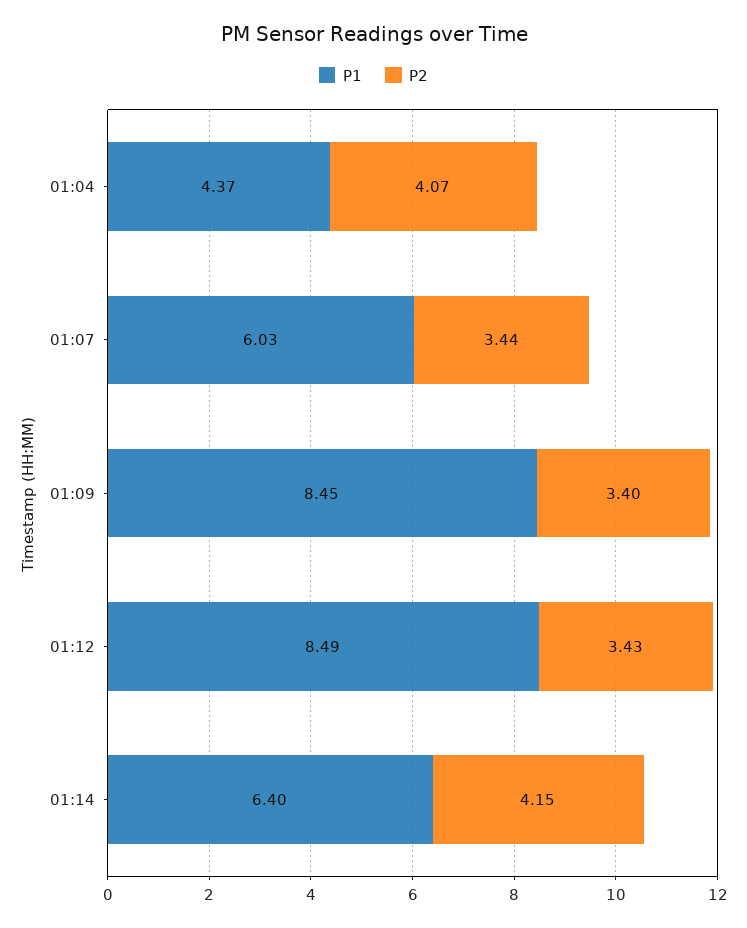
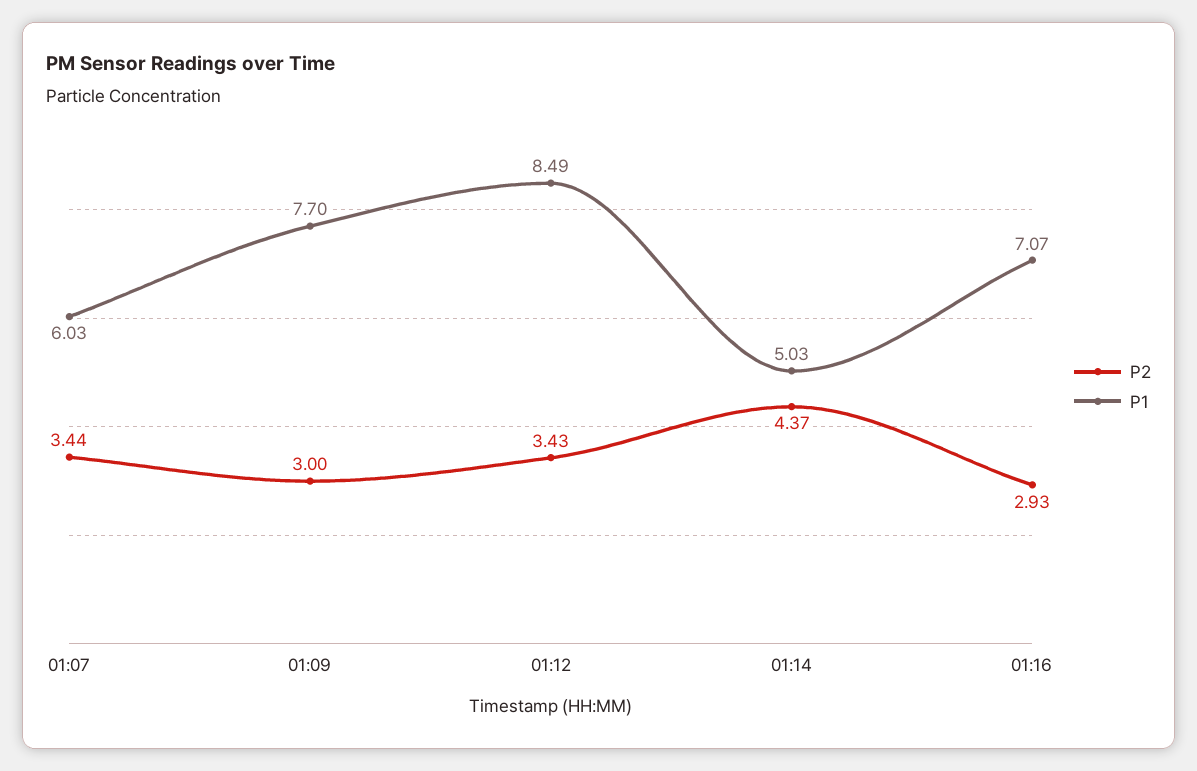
P1, 01:04: 4.37 -> none
P2, 01:04: 4.07 -> none
P1, 01:09: 8.45 -> 7.7
P2, 01:09: 3.4 -> 3
P1, 01:14: 6.4 -> 5.03
P2, 01:14: 4.15 -> 4.37
P2, 01:16: none -> 2.93
P1, 01:16: none -> 7.07

